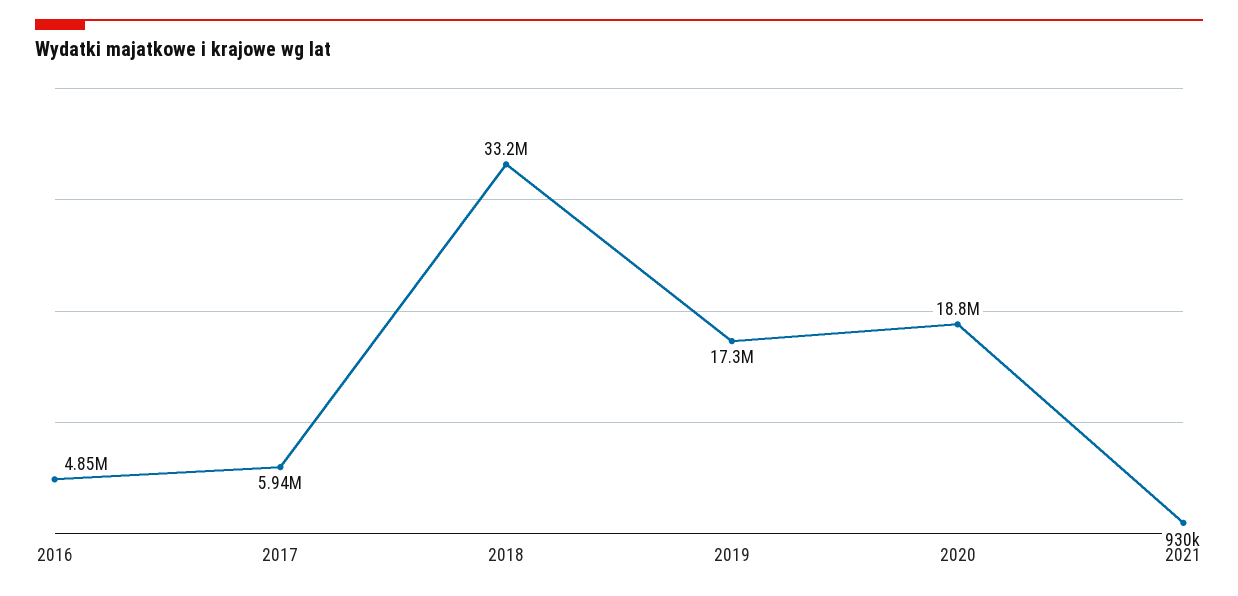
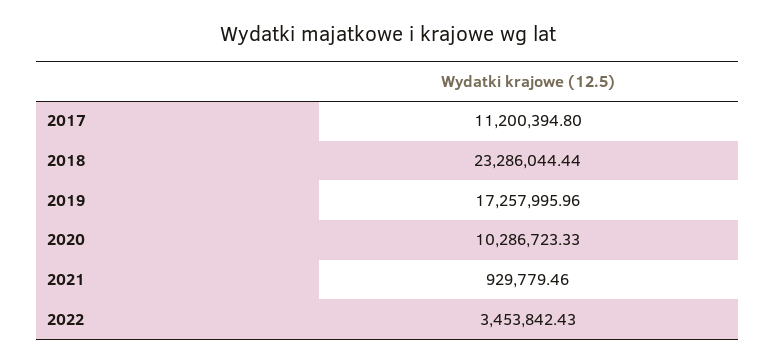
2016: 4850000 -> none
2017: 5940000 -> 11200394.8
2018: 33200000 -> 23286044.44
2020: 18800000 -> 10286723.33
2022: none -> 3453842.43

